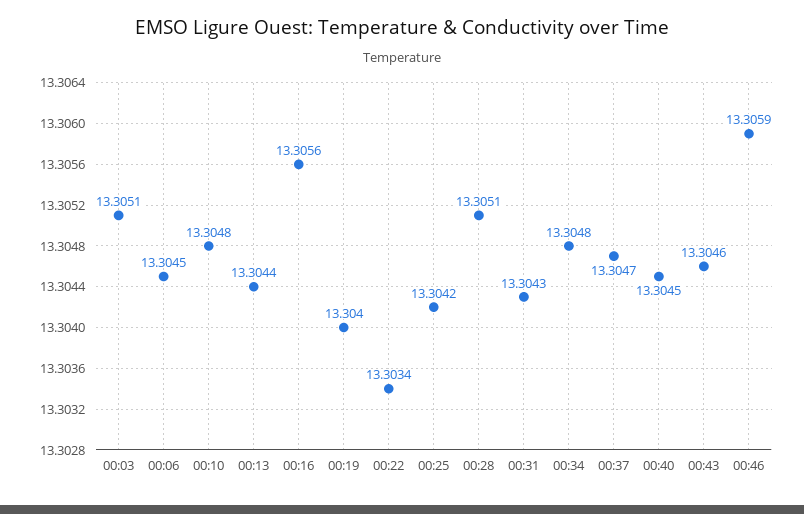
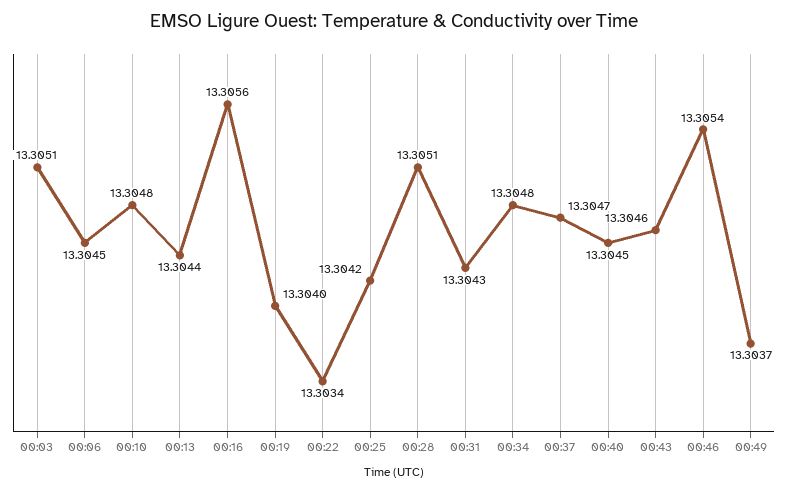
00:46: 13.3059 -> 13.3054
00:49: none -> 13.3037

